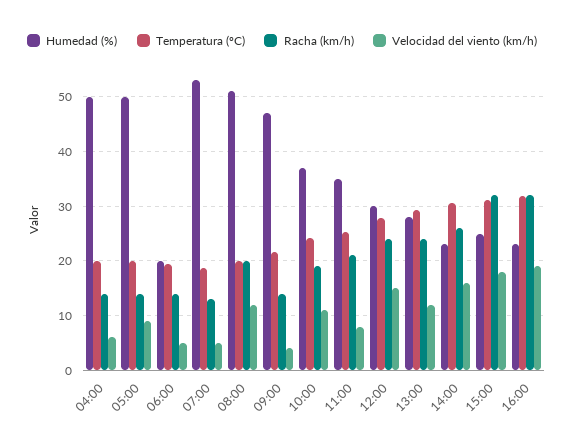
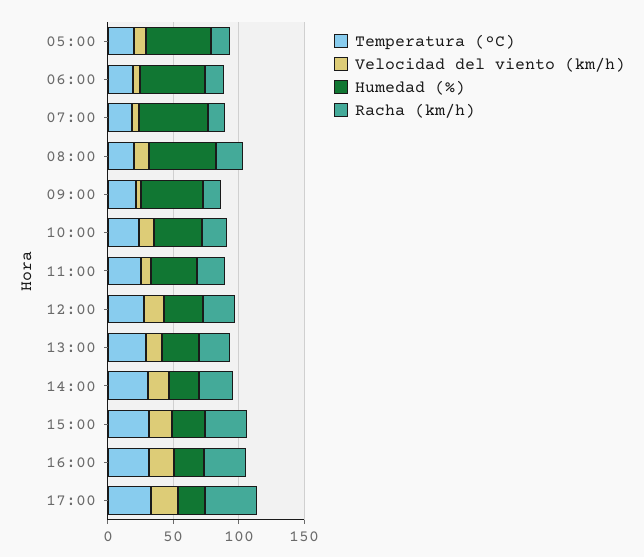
Humedad (%), 04:00: 50 -> none
Temperatura (ºC), 04:00: 20 -> none
Racha (km/h), 04:00: 14 -> none
Velocidad del viento (km/h), 04:00: 6 -> none
Humedad (%), 06:00: 20 -> 50
Temperatura (ºC), 17:00: none -> 30
Velocidad del viento (km/h), 17:00: none -> 20
Humedad (%), 17:00: none -> 20
Racha (km/h), 17:00: none -> 40

